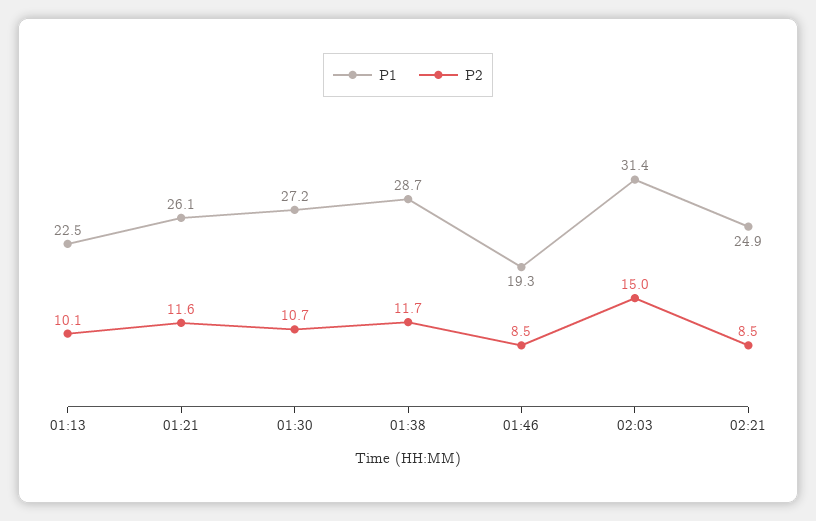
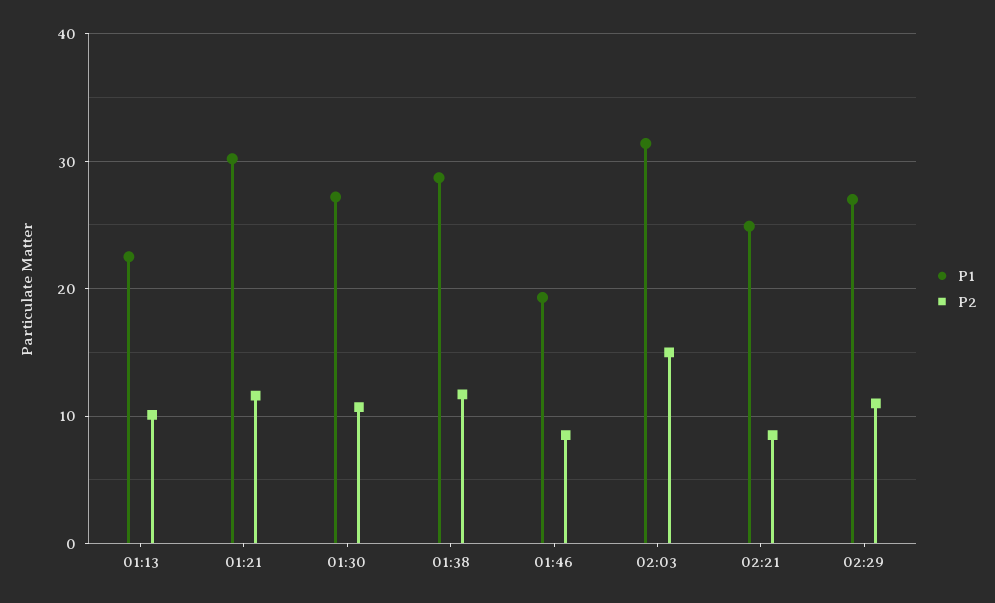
P1, 01:21: 26.1 -> 30
P1, 02:29: none -> 27
P2, 02:29: none -> 11

